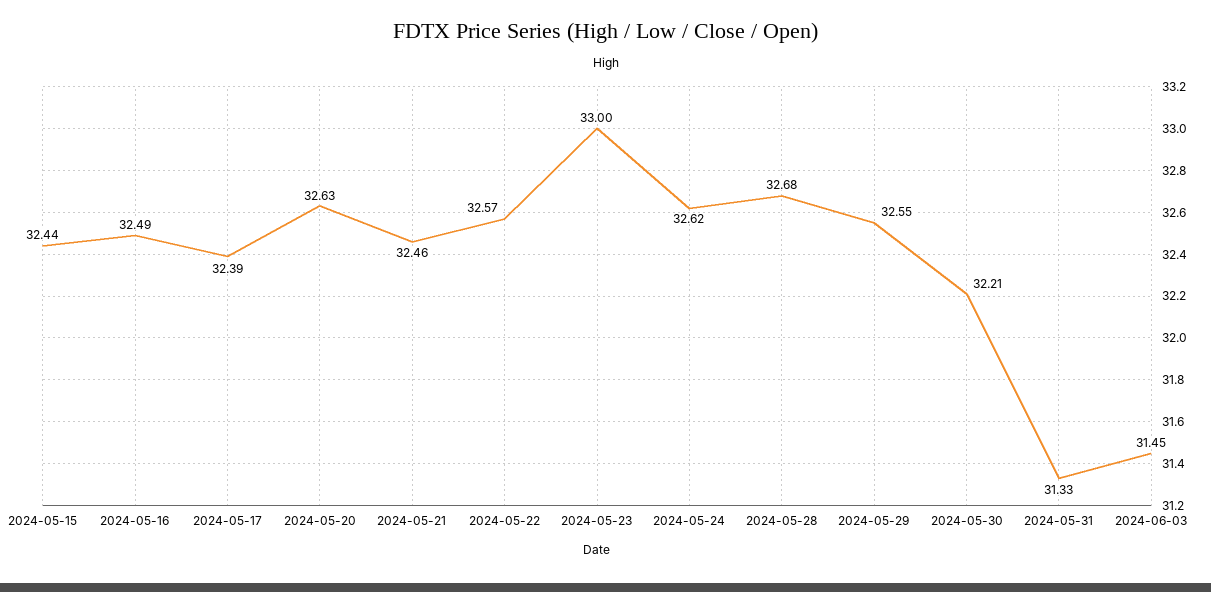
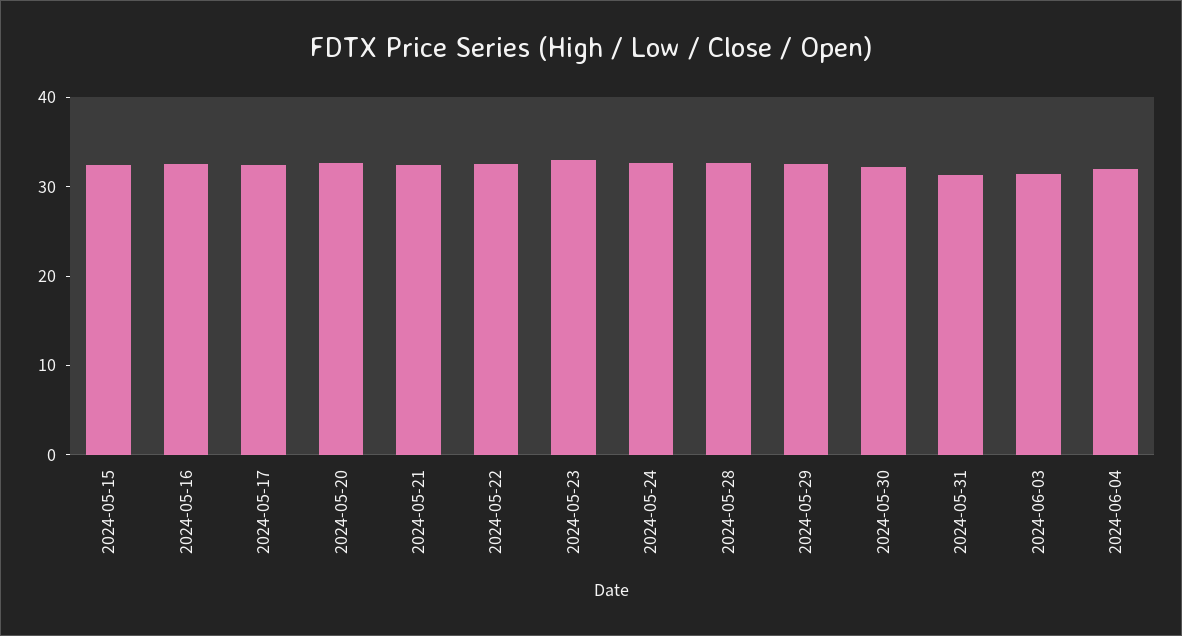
2024-06-04: none -> 32

